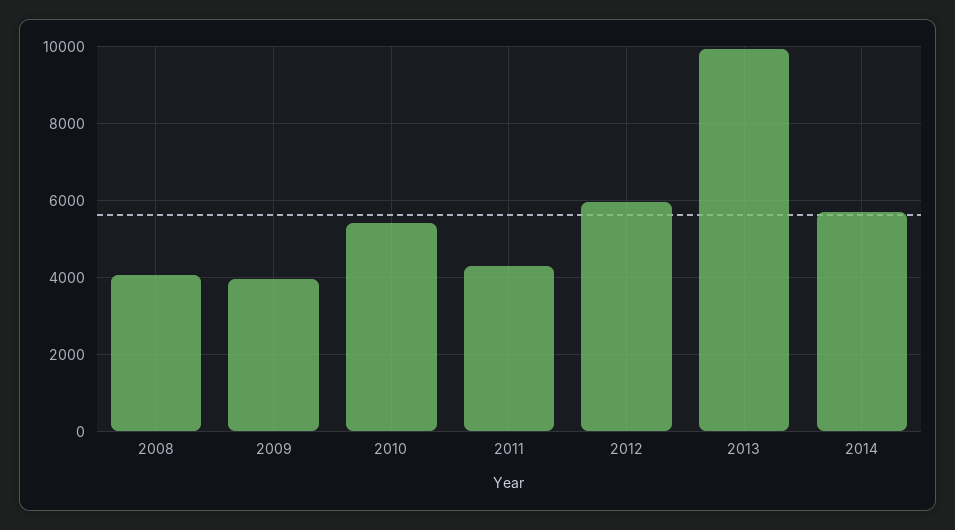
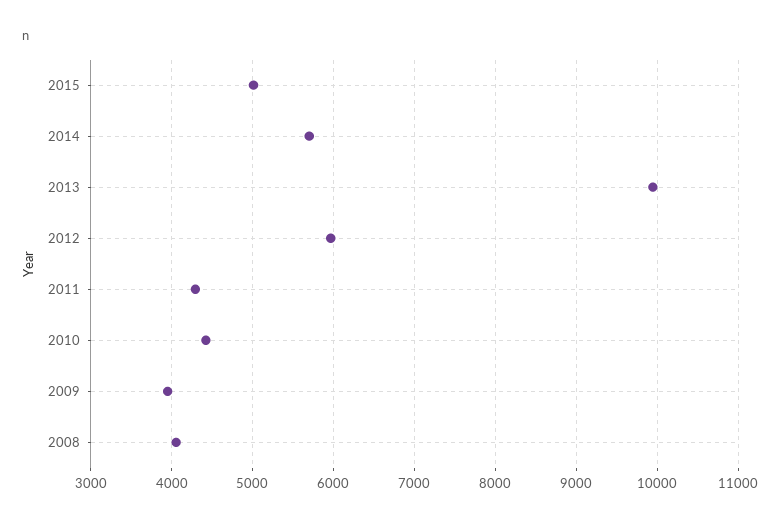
2010: 5400 -> 4400
2015: none -> 5000

